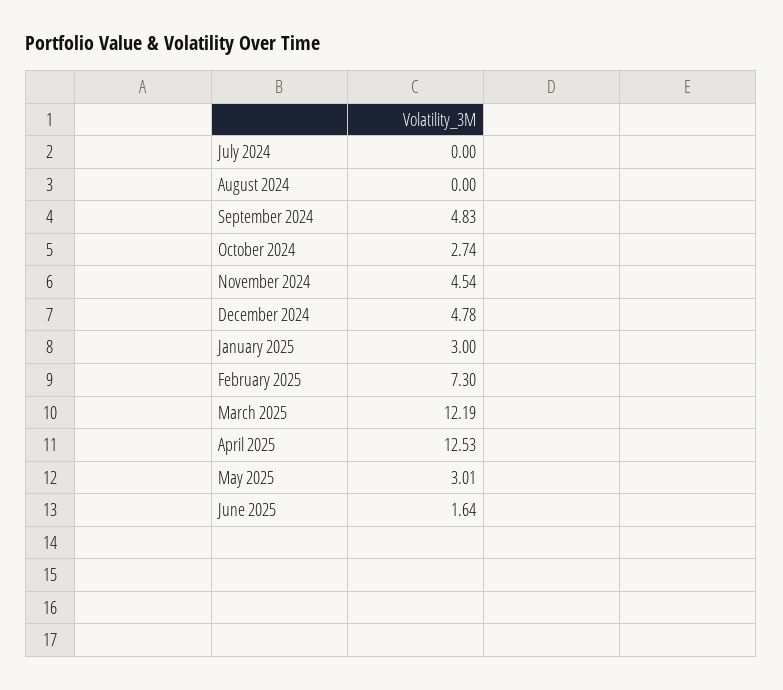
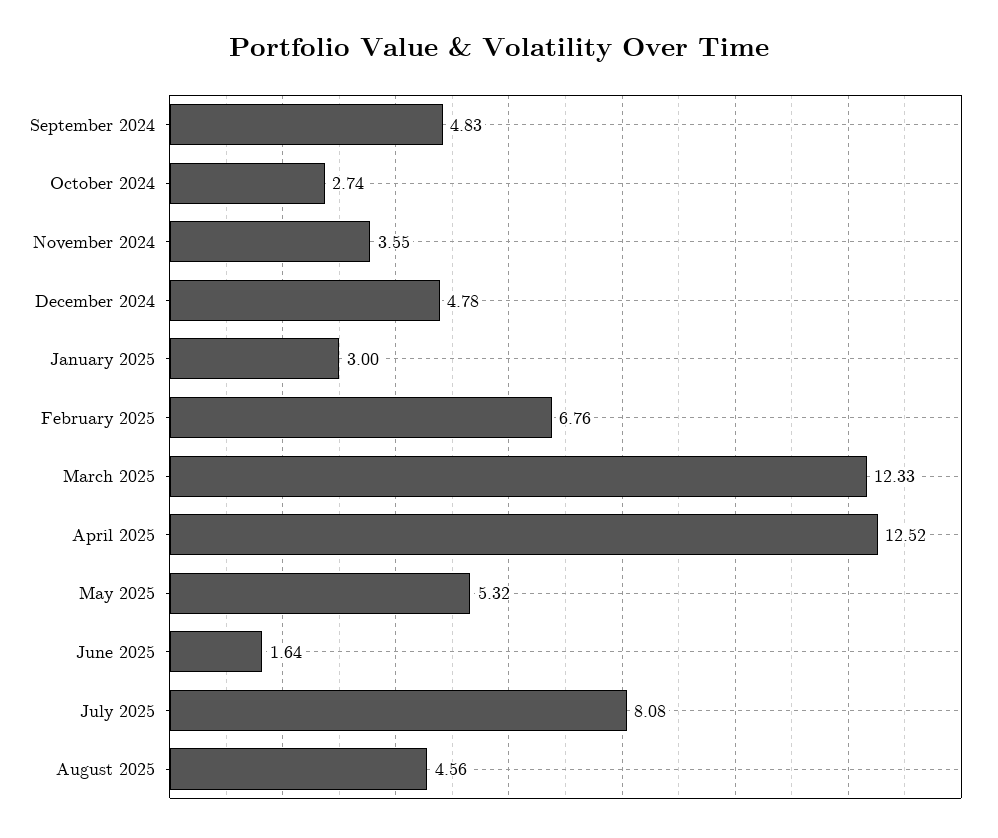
July 2024: 0 -> none
August 2024: 0 -> none
November 2024: 4.54 -> 3.55
February 2025: 7.3 -> 6.76
March 2025: 12.19 -> 12.33
April 2025: 12.53 -> 12.52
May 2025: 3.01 -> 5.32
July 2025: none -> 8.08
August 2025: none -> 4.56

